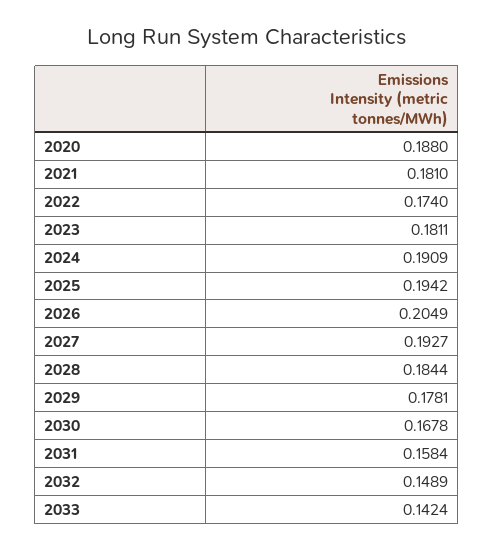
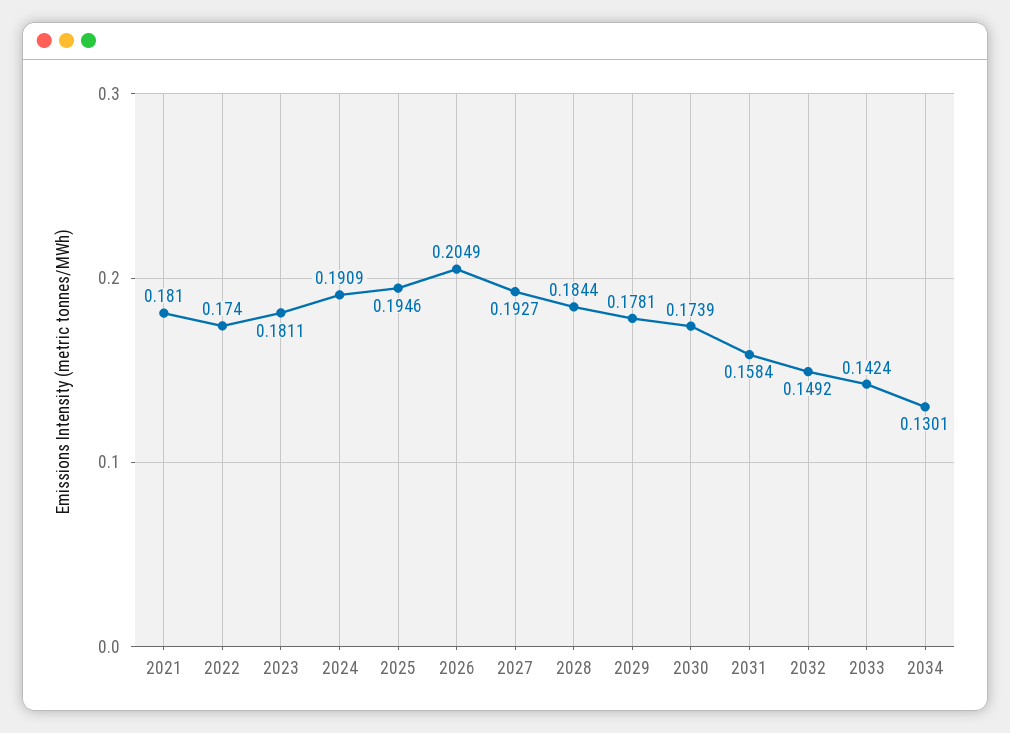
2020: 0.188 -> none
2025: 0.1942 -> 0.1946
2030: 0.1678 -> 0.1739
2032: 0.1489 -> 0.1492
2034: none -> 0.1301

